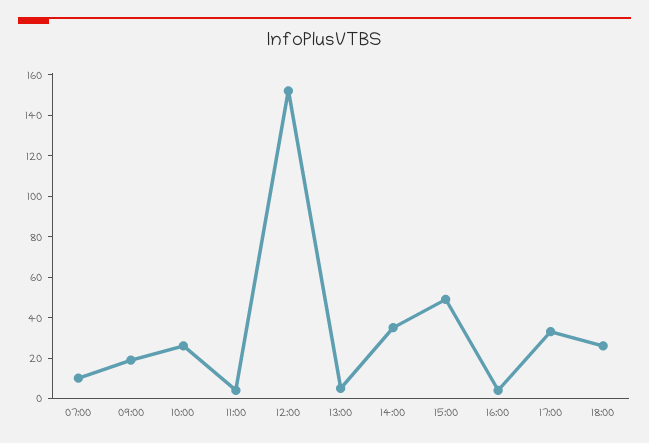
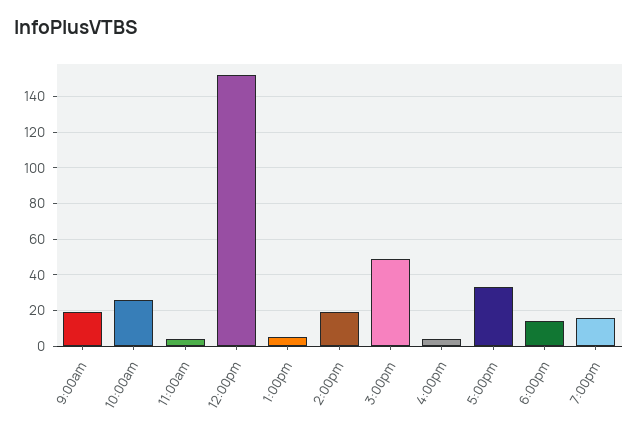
07:00: 10 -> none
14:00: 35 -> 20
18:00: 25 -> 15
7:00pm: none -> 15

